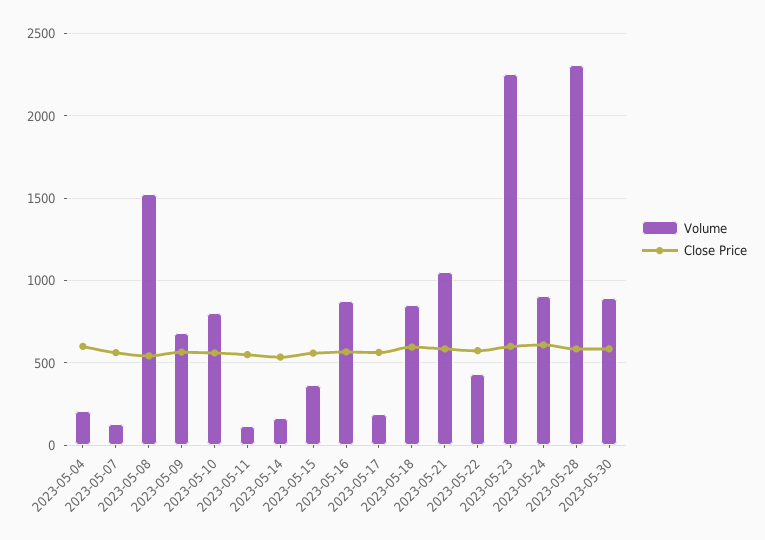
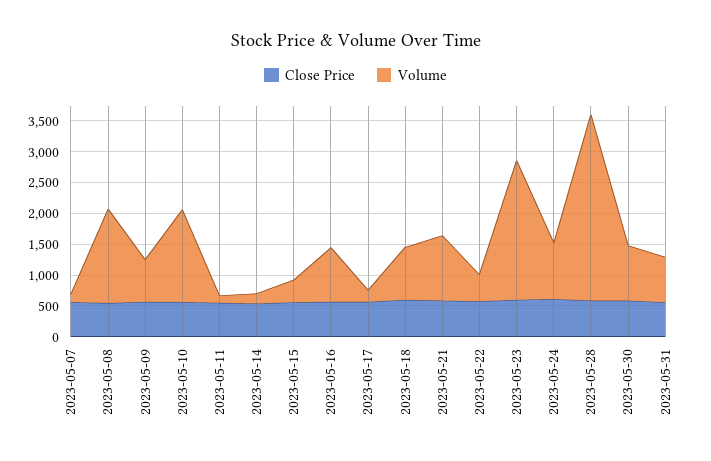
Volume, 2023-05-04: 200 -> none
Close Price, 2023-05-04: 600 -> none
Volume, 2023-05-10: 800 -> 1500
Volume, 2023-05-28: 2300 -> 3000
Close Price, 2023-05-31: none -> 500
Volume, 2023-05-31: none -> 750

